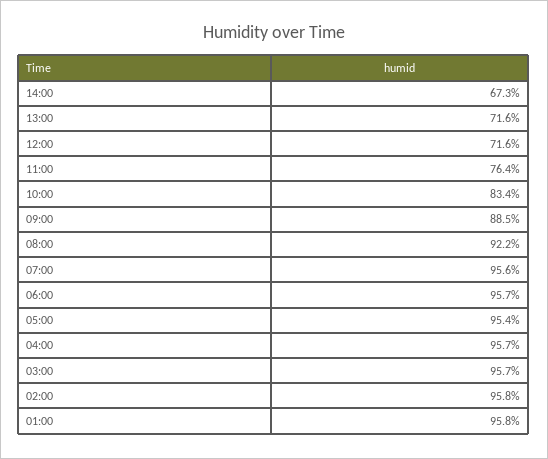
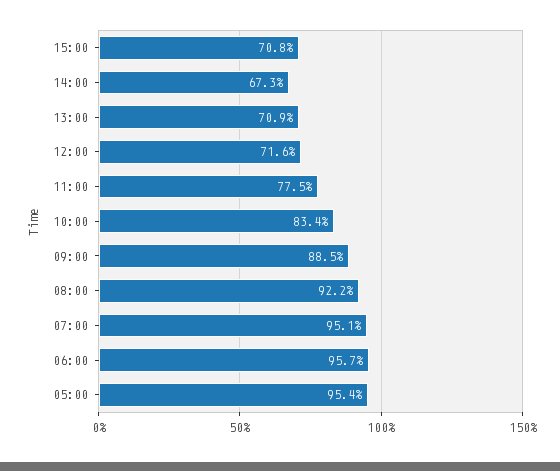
13:00: 71.6 -> 70.9
11:00: 76.4 -> 77.5
07:00: 95.6 -> 95.1
04:00: 95.7 -> none
03:00: 95.7 -> none
02:00: 95.8 -> none
01:00: 95.8 -> none
15:00: none -> 70.8

